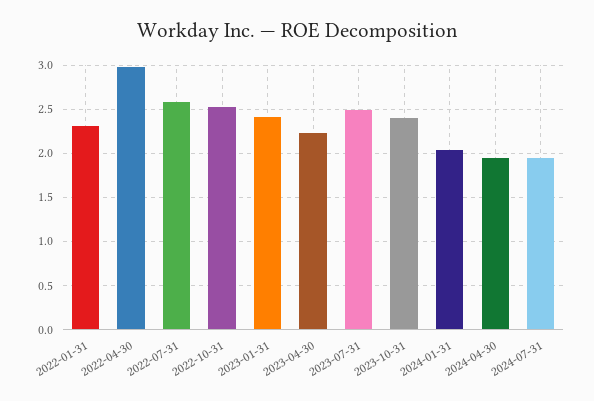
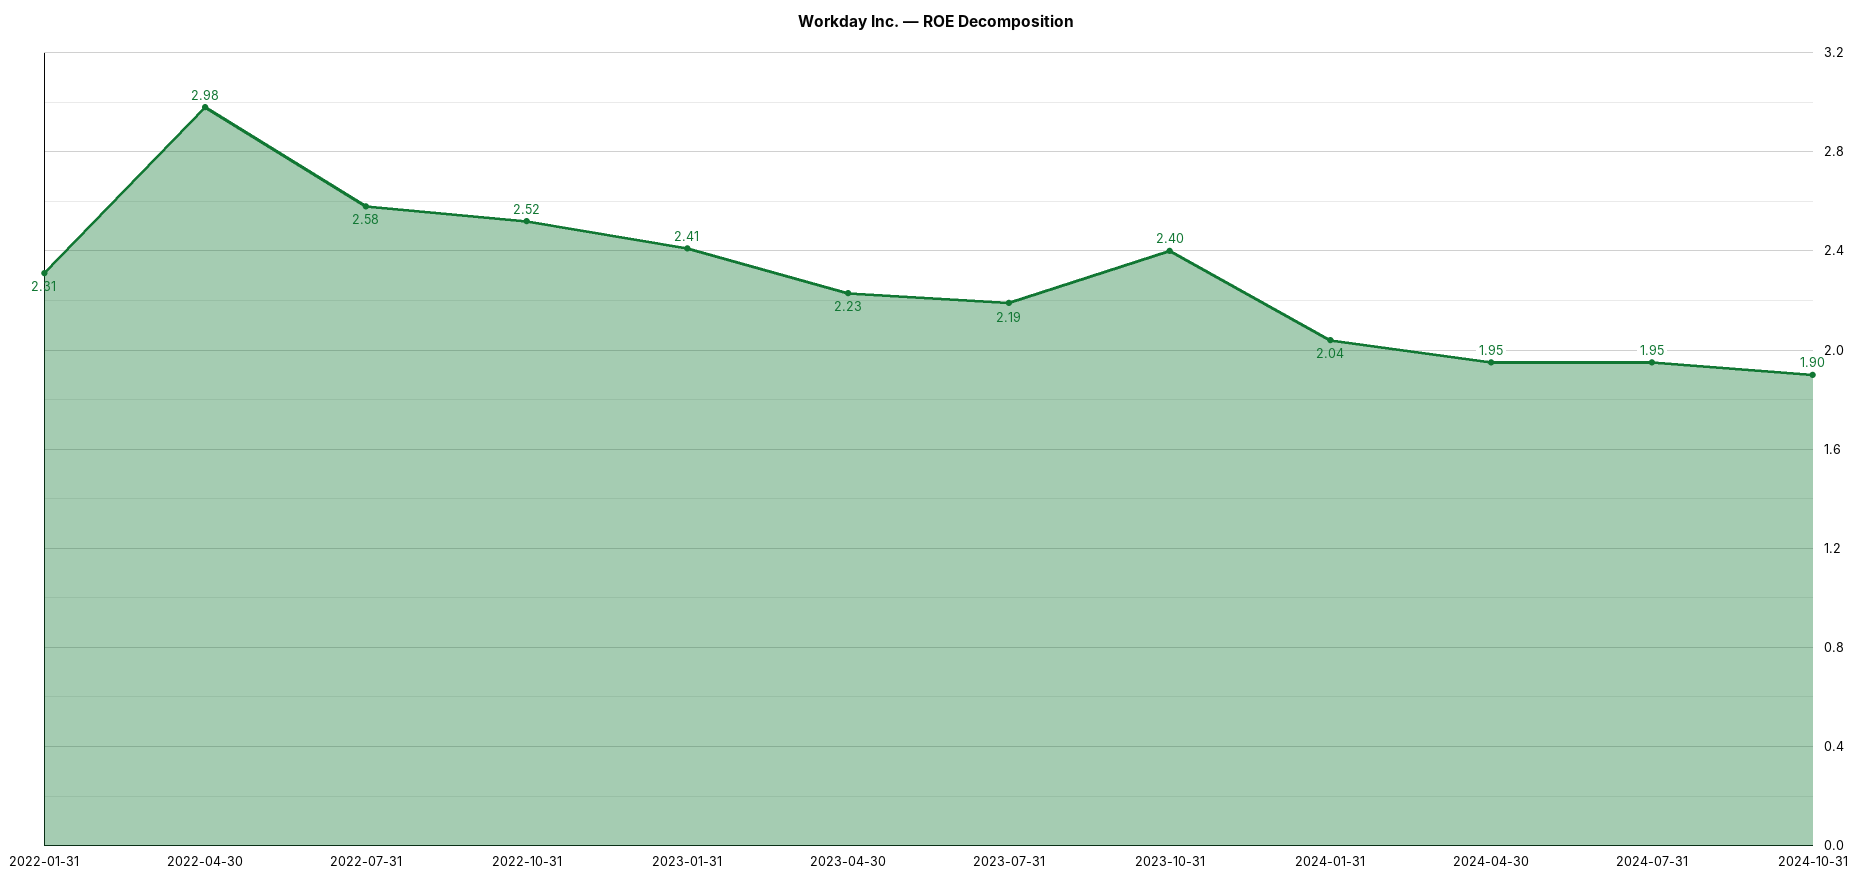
2023-07-31: 2.5 -> 2.19
2024-10-31: none -> 1.9

